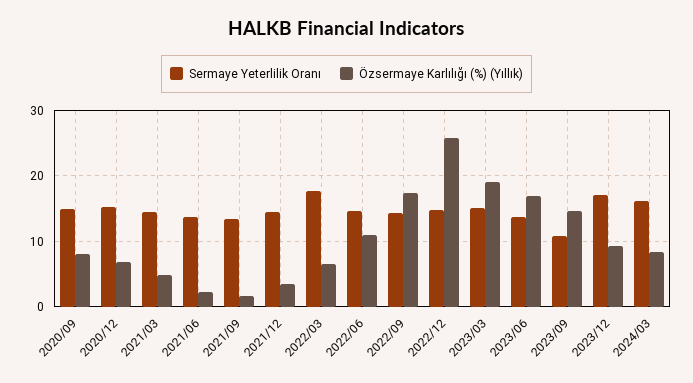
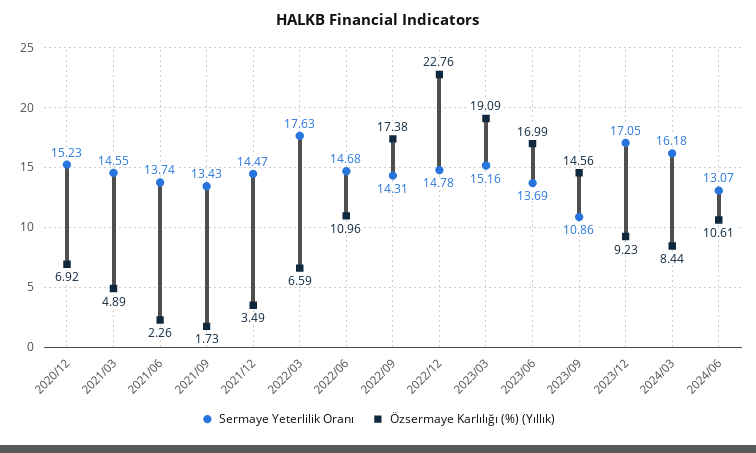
Sermaye Yeterlilik Oranı, 2020/09: 15 -> none
Özsermaye Karlılığı (%) (Yıllık), 2020/09: 8 -> none
Özsermaye Karlılığı (%) (Yıllık), 2022/12: 26 -> 22.76
Sermaye Yeterlilik Oranı, 2024/06: none -> 13.07
Özsermaye Karlılığı (%) (Yıllık), 2024/06: none -> 10.61

